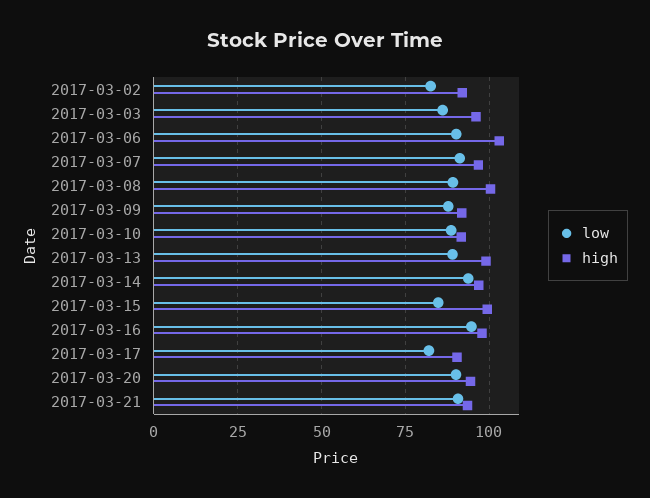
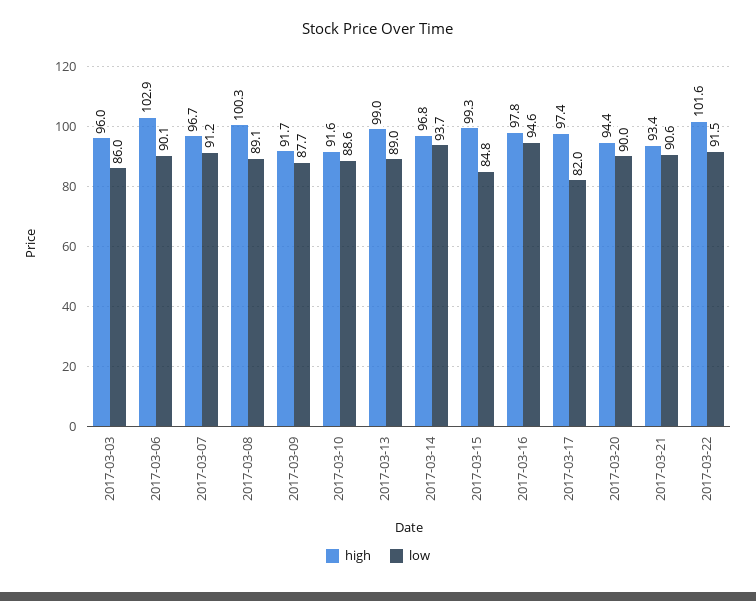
low, 2017-03-02: 82.5 -> none
high, 2017-03-02: 92.5 -> none
high, 2017-03-17: 90 -> 97.4
high, 2017-03-22: none -> 101.6
low, 2017-03-22: none -> 91.5

